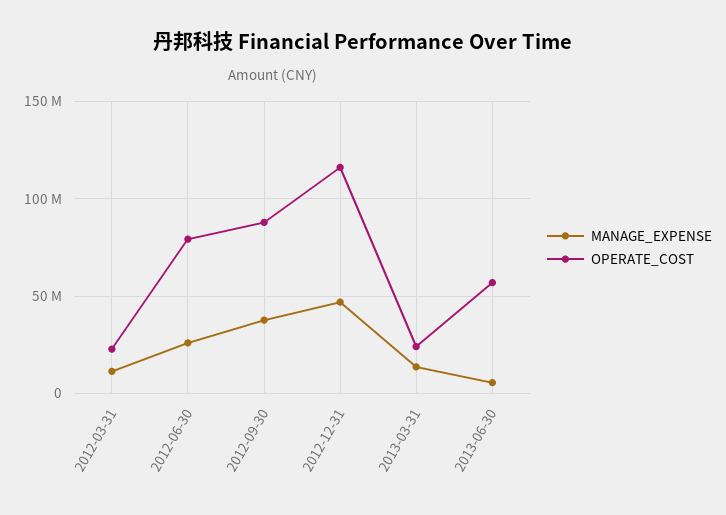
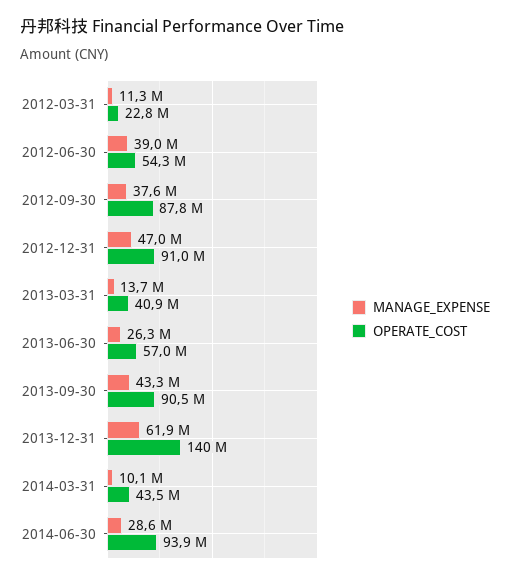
MANAGE_EXPENSE, 2012-06-30: 25000000 -> 39000000
OPERATE_COST, 2012-06-30: 80000000 -> 54300000
OPERATE_COST, 2012-12-31: 115000000 -> 91000000
OPERATE_COST, 2013-03-31: 25000000 -> 40900000
MANAGE_EXPENSE, 2013-06-30: 5000000 -> 26300000
MANAGE_EXPENSE, 2013-09-30: none -> 43300000
OPERATE_COST, 2013-09-30: none -> 90500000
MANAGE_EXPENSE, 2013-12-31: none -> 61900000
OPERATE_COST, 2013-12-31: none -> 140000000
MANAGE_EXPENSE, 2014-03-31: none -> 10100000
OPERATE_COST, 2014-03-31: none -> 43500000
MANAGE_EXPENSE, 2014-06-30: none -> 28600000
OPERATE_COST, 2014-06-30: none -> 93900000

